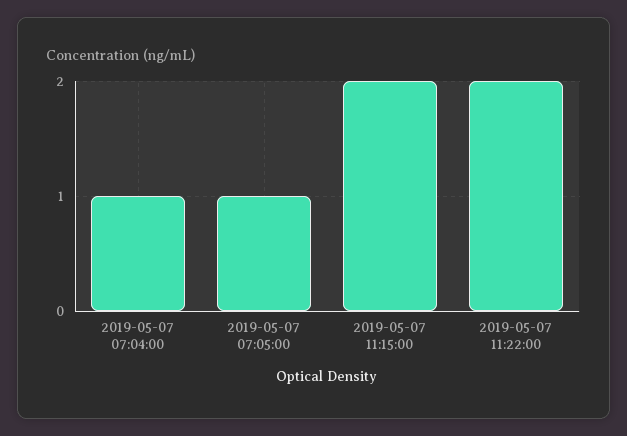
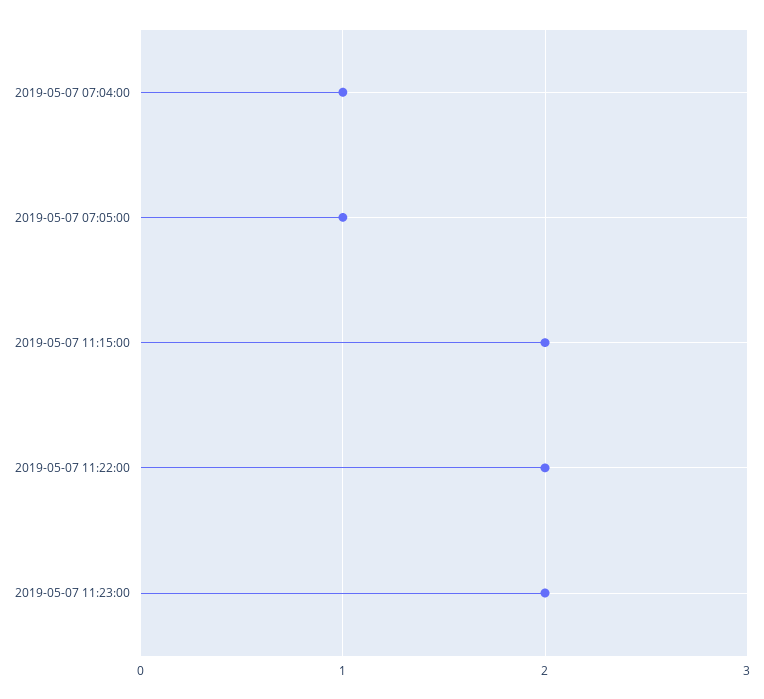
2019-05-07 11:23:00: none -> 2

